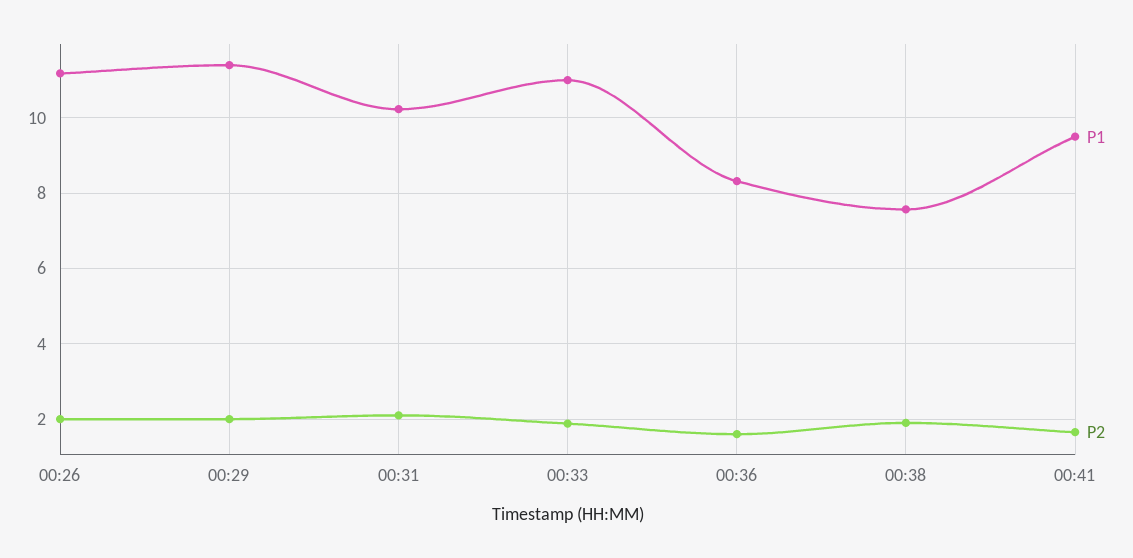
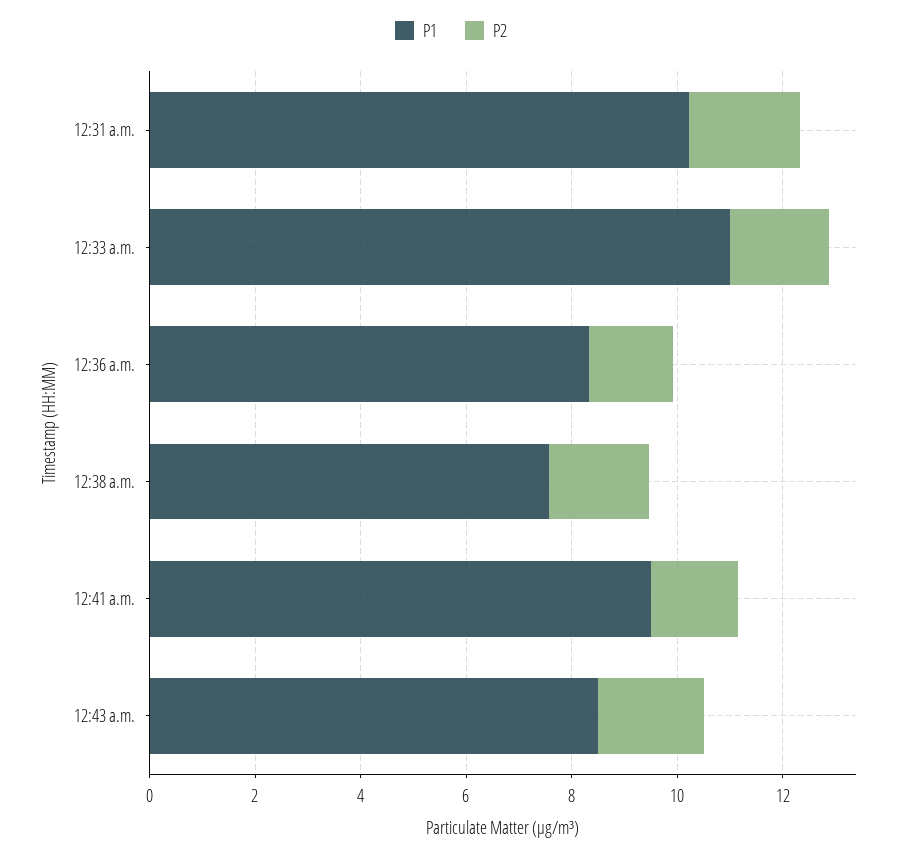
P1, 00:26: 11.2 -> none
P2, 00:26: 2 -> none
P1, 00:29: 11.4 -> none
P2, 00:29: 2 -> none
P1, 12:43 a.m.: none -> 8.5
P2, 12:43 a.m.: none -> 2

